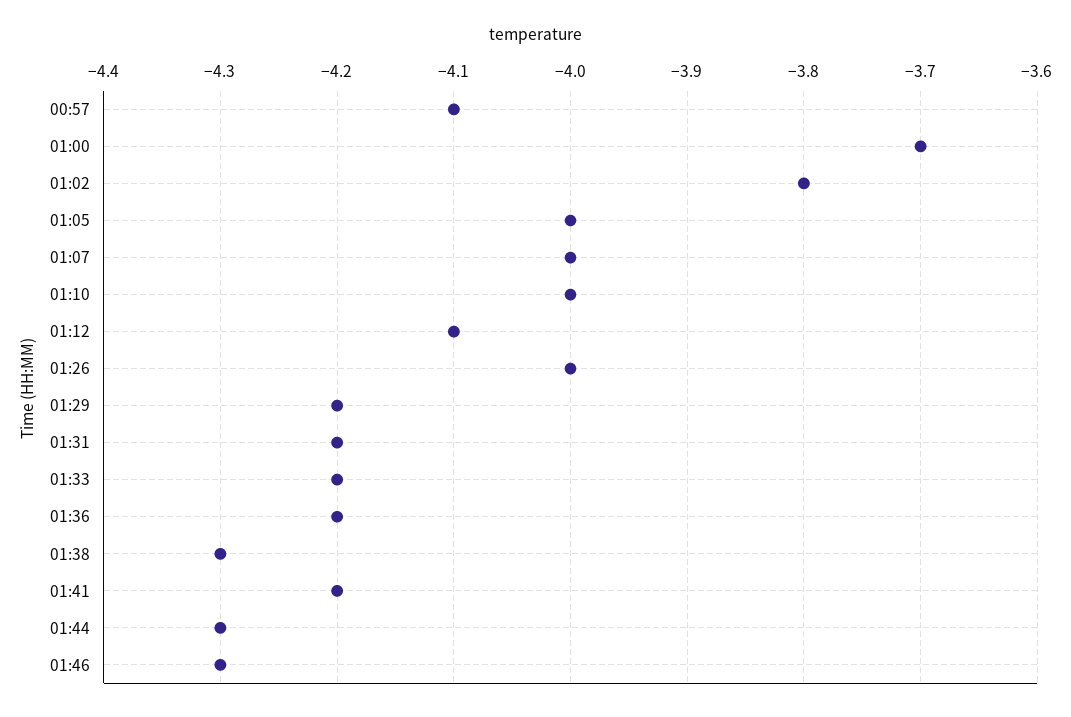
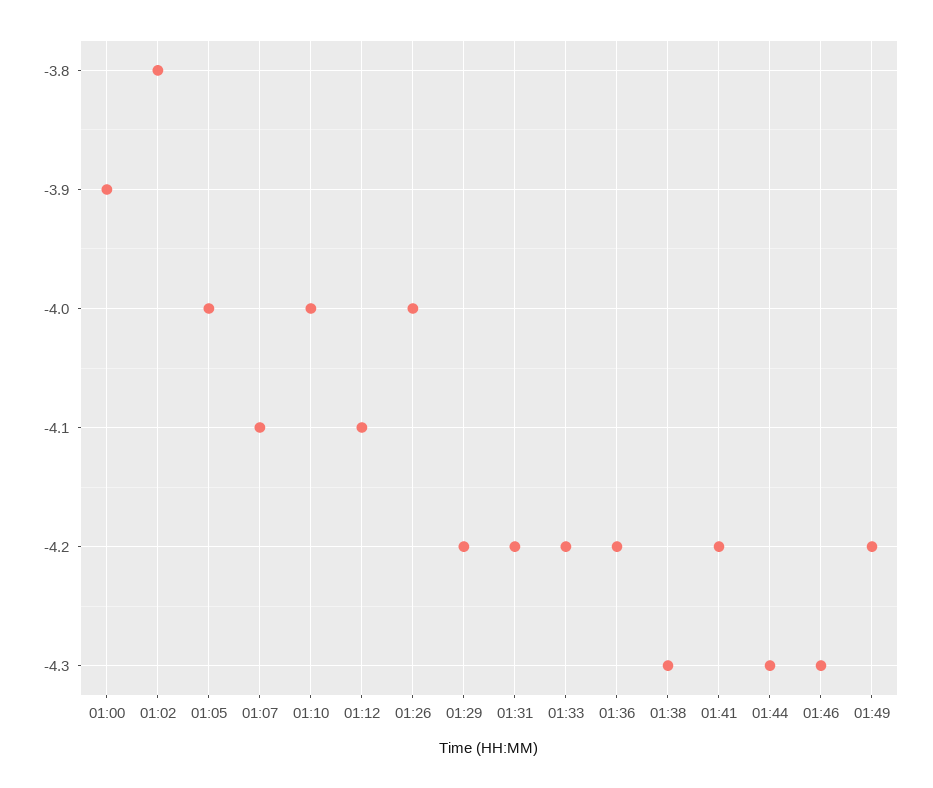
00:57: -4.1 -> none
01:00: -3.7 -> -3.9
01:07: -4 -> -4.1
01:49: none -> -4.2

